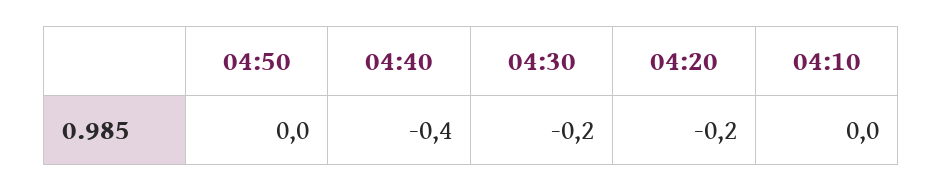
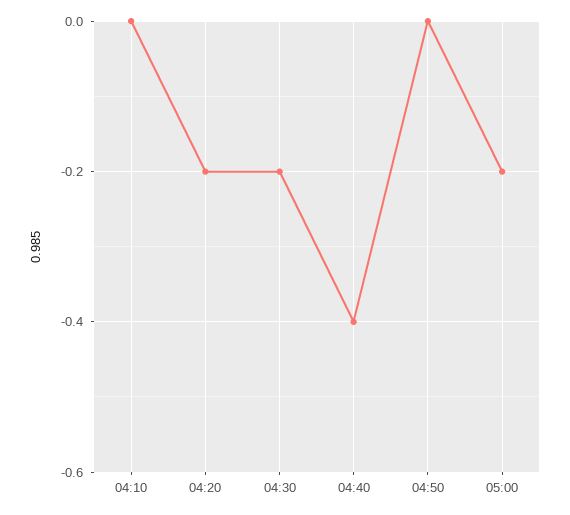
05:00: none -> -0.2

